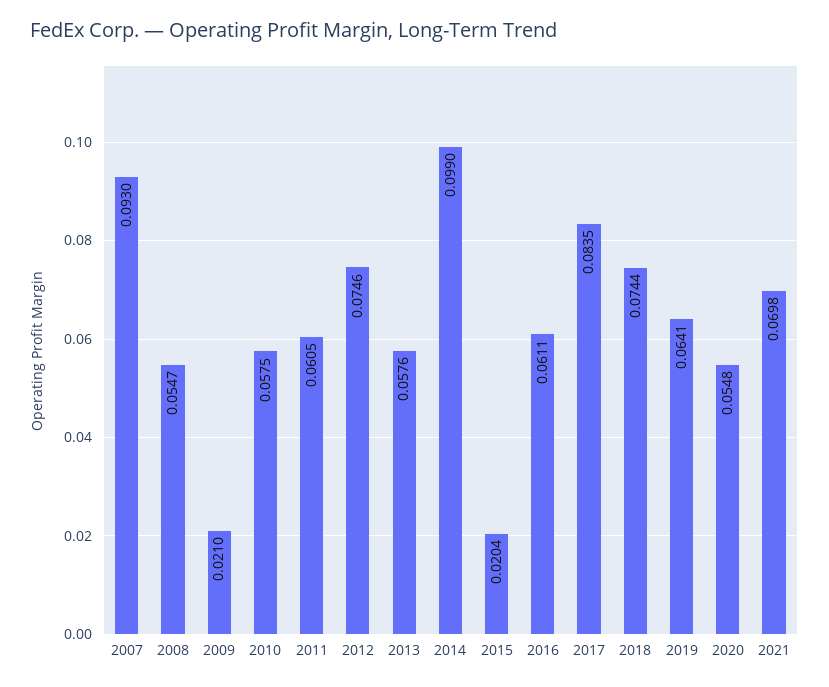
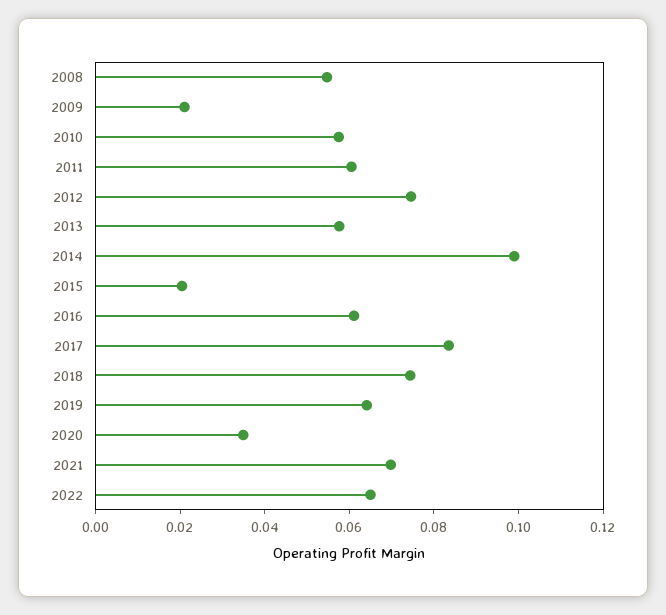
2007: 0.093 -> none
2020: 0.0548 -> 0.035
2022: none -> 0.065

